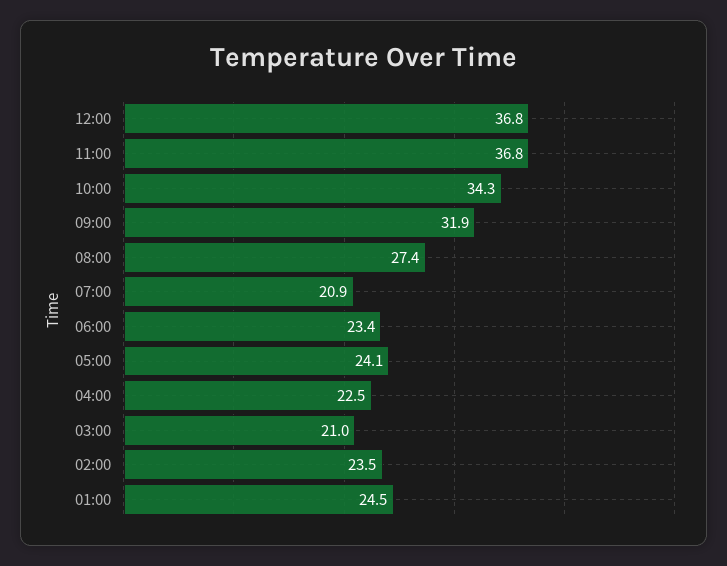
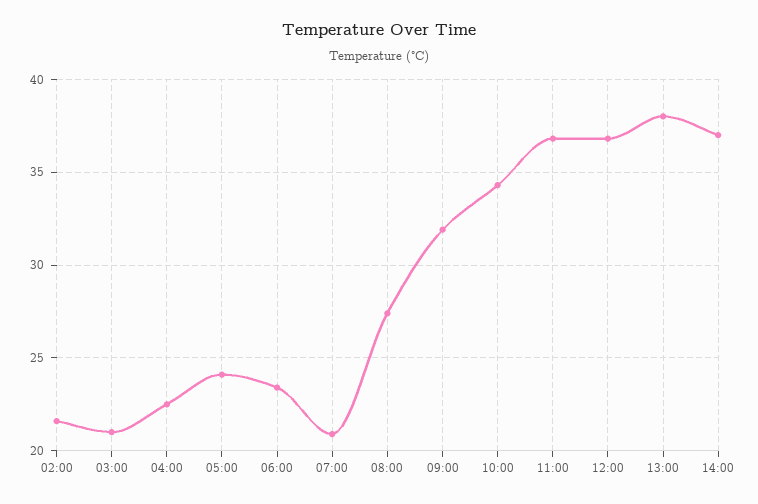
02:00: 23.5 -> 21.5
01:00: 24.5 -> none
13:00: none -> 38
14:00: none -> 37

